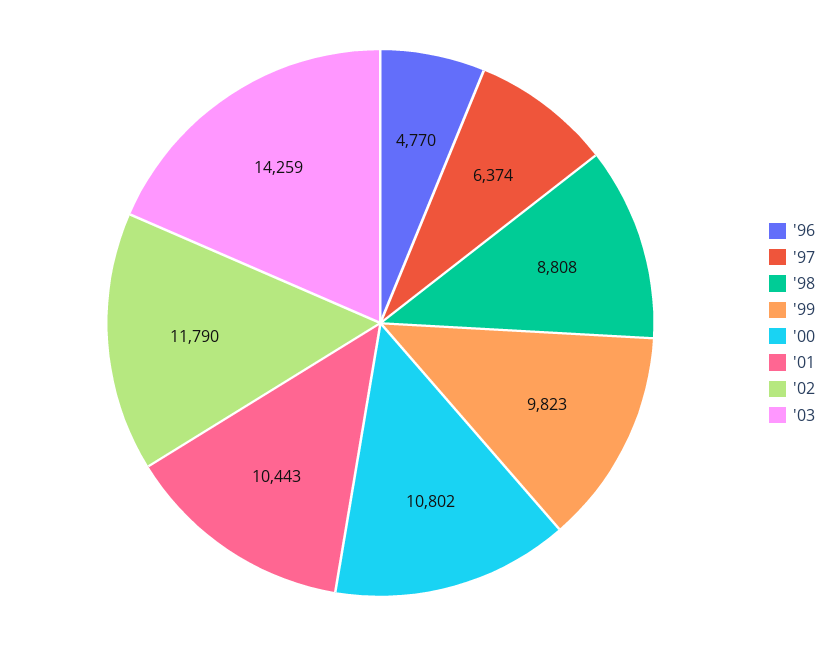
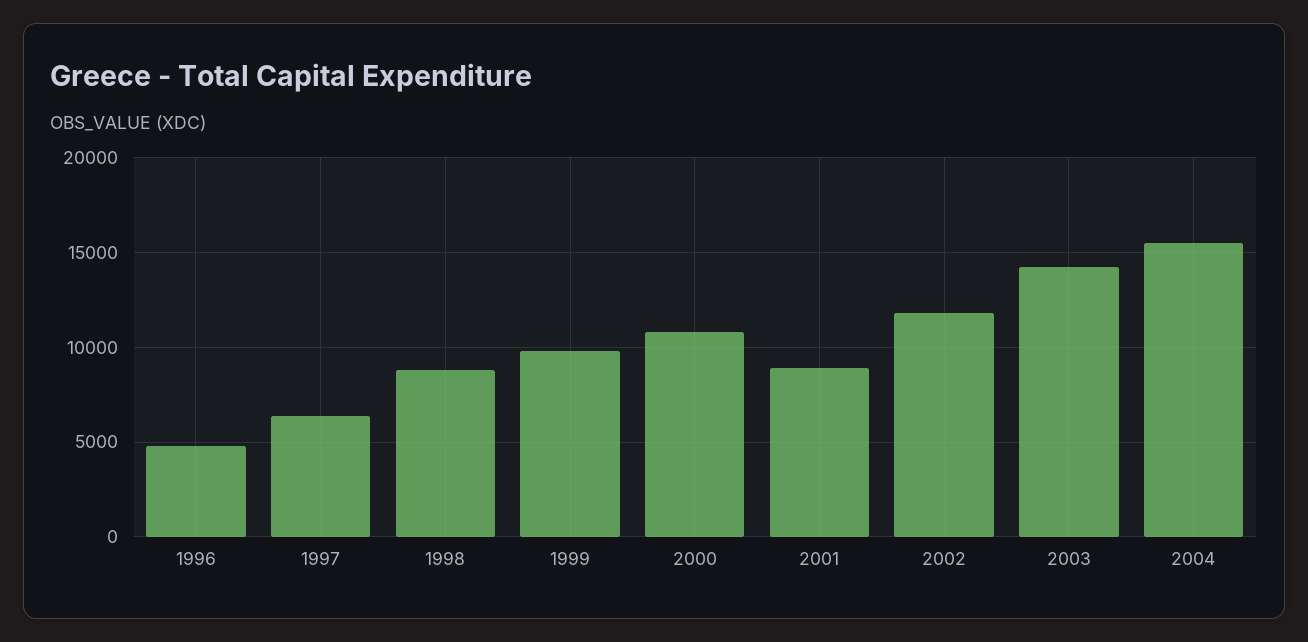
'01: 10443 -> 9000
2004: none -> 15500

